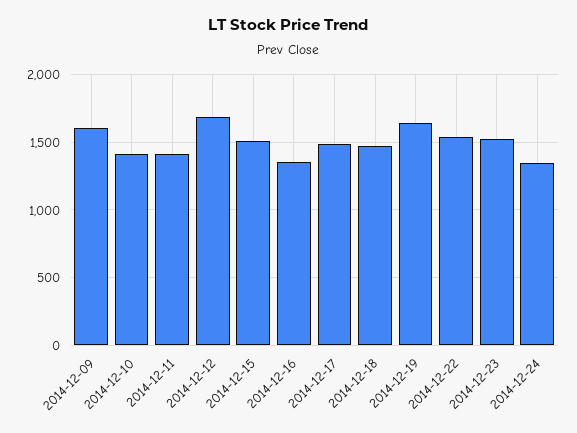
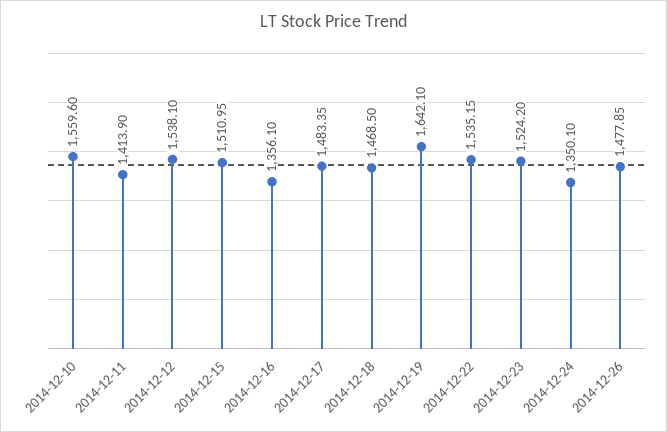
2014-12-09: 1600 -> none
2014-12-10: 1400 -> 1559.6
2014-12-12: 1700 -> 1538.1
2014-12-26: none -> 1477.85

